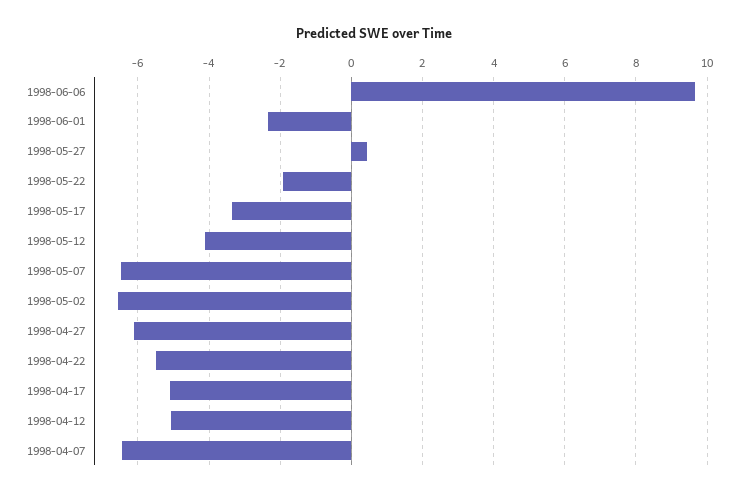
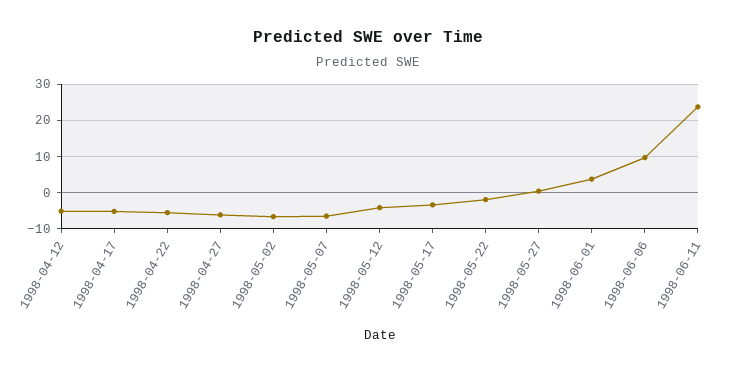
1998-06-01: -2.4 -> 4
1998-04-07: -6.4 -> none
1998-06-11: none -> 24

